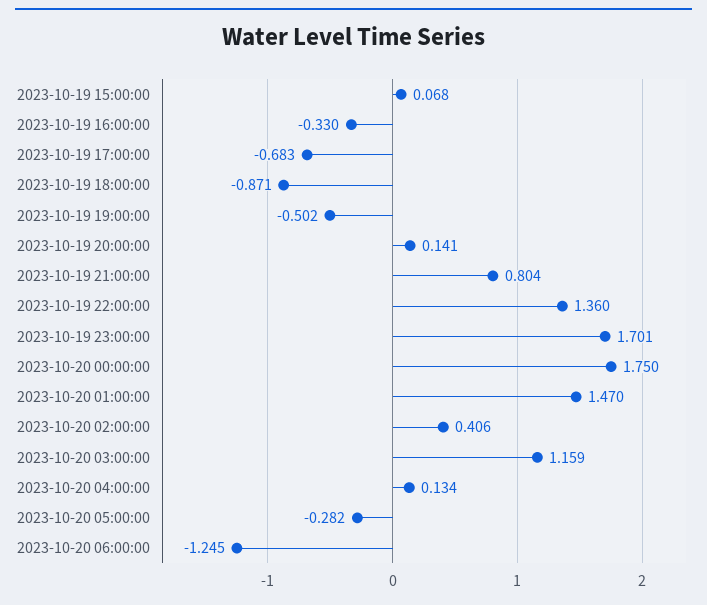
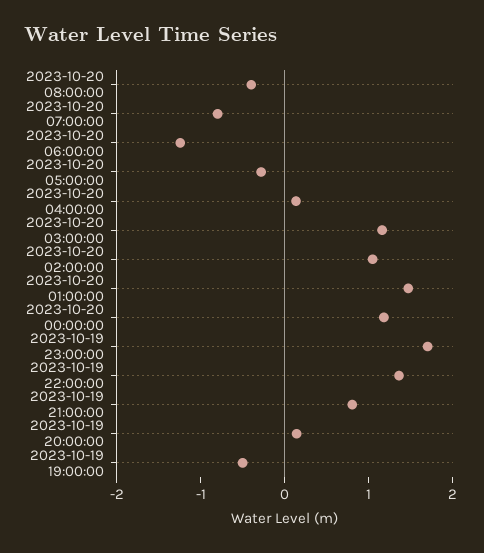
2023-10-19 15:00:00: 0.068 -> none
2023-10-19 16:00:00: -0.33 -> none
2023-10-19 17:00:00: -0.683 -> none
2023-10-19 18:00:00: -0.871 -> none
2023-10-20 00:00:00: 1.75 -> 1.2
2023-10-20 02:00:00: 0.406 -> 1
2023-10-20 08:00:00: none -> -0.4
2023-10-20 07:00:00: none -> -0.8

